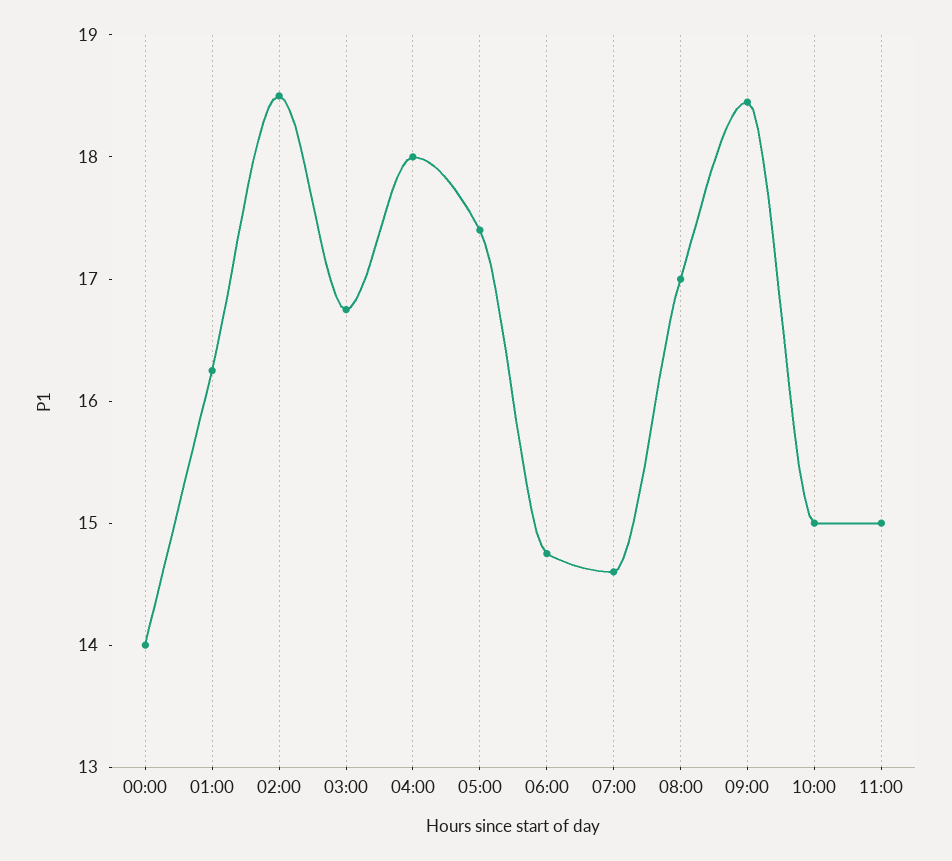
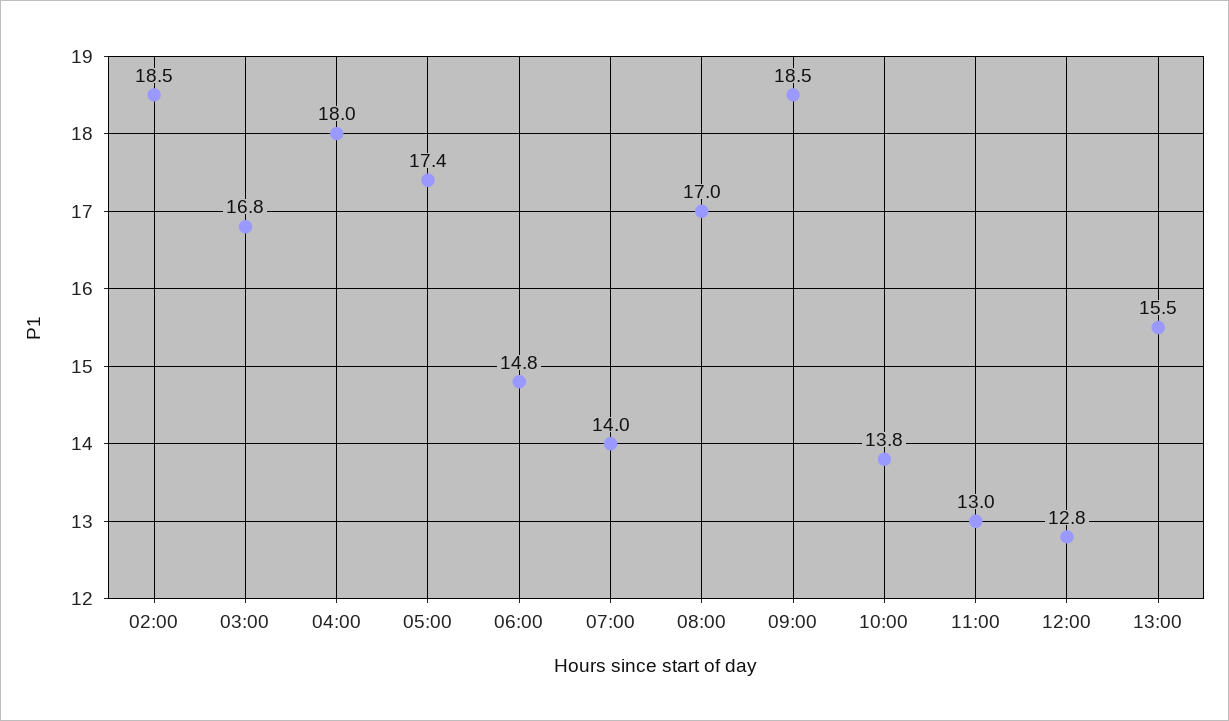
00:00: 14 -> none
01:00: 16.2 -> none
07:00: 14.6 -> 14
10:00: 15 -> 13.8
11:00: 15 -> 13
12:00: none -> 12.8
13:00: none -> 15.5

